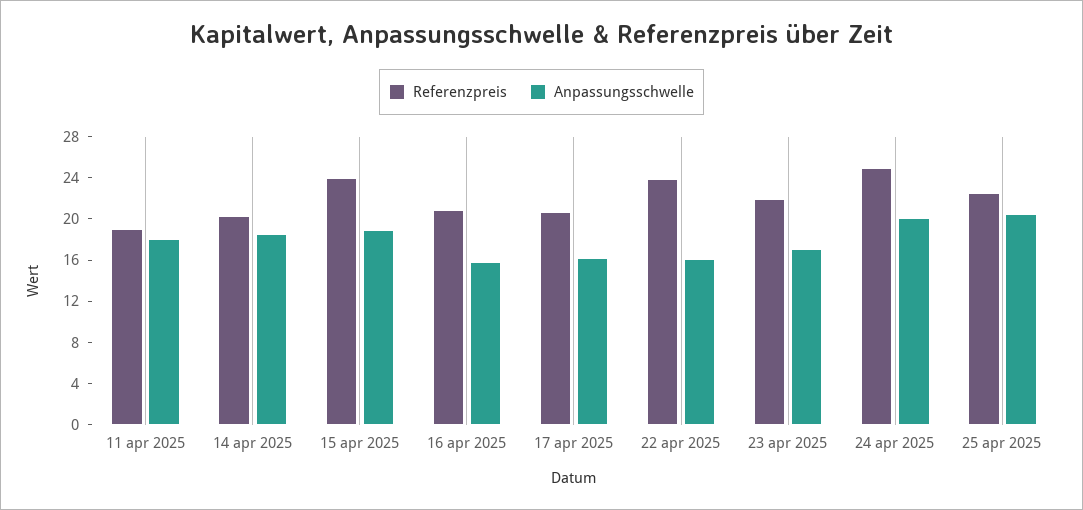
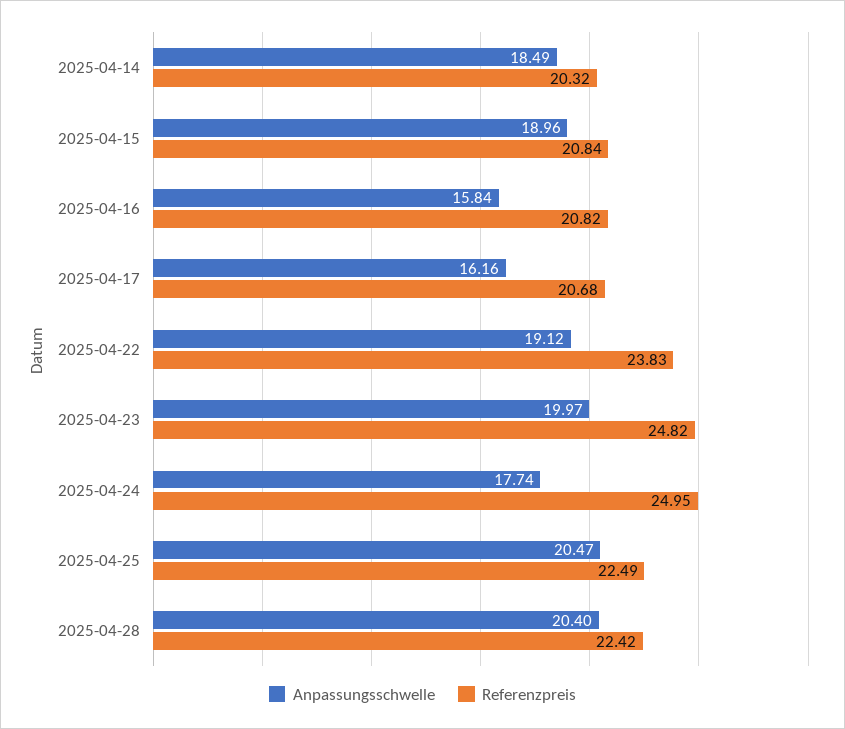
Referenzpreis, 11 apr 2025: 19 -> none
Anpassungsschwelle, 11 apr 2025: 18 -> none
Referenzpreis, 15 apr 2025: 24 -> 20.84
Anpassungsschwelle, 22 apr 2025: 16 -> 19.12
Referenzpreis, 23 apr 2025: 22 -> 24.82
Anpassungsschwelle, 23 apr 2025: 17 -> 19.97
Anpassungsschwelle, 24 apr 2025: 20 -> 17.74
Anpassungsschwelle, 2025-04-28: none -> 20.4
Referenzpreis, 2025-04-28: none -> 22.42

